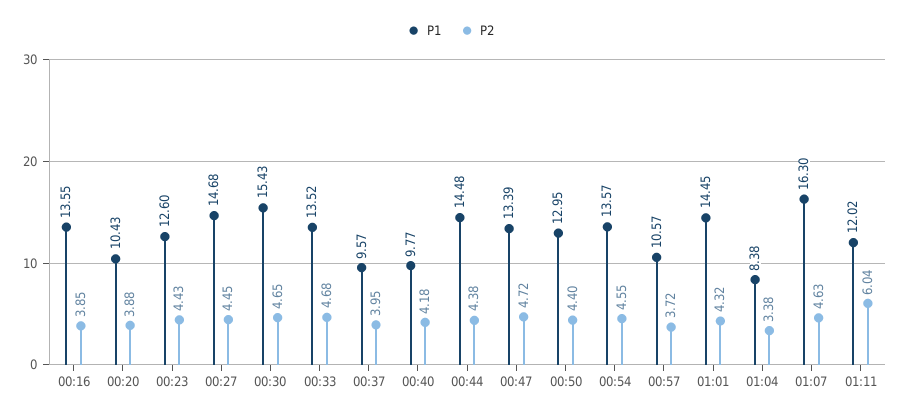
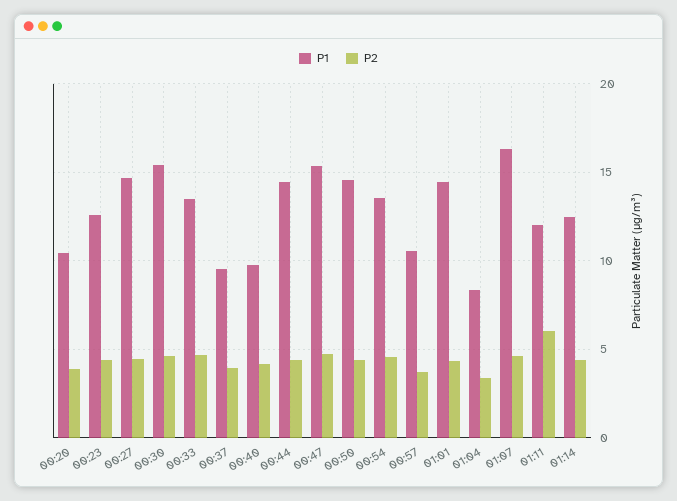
P1, 00:16: 13.55 -> none
P2, 00:16: 3.85 -> none
P1, 00:47: 13.39 -> 15.5
P1, 00:50: 12.95 -> 14.5
P1, 01:14: none -> 12.5
P2, 01:14: none -> 4.5

